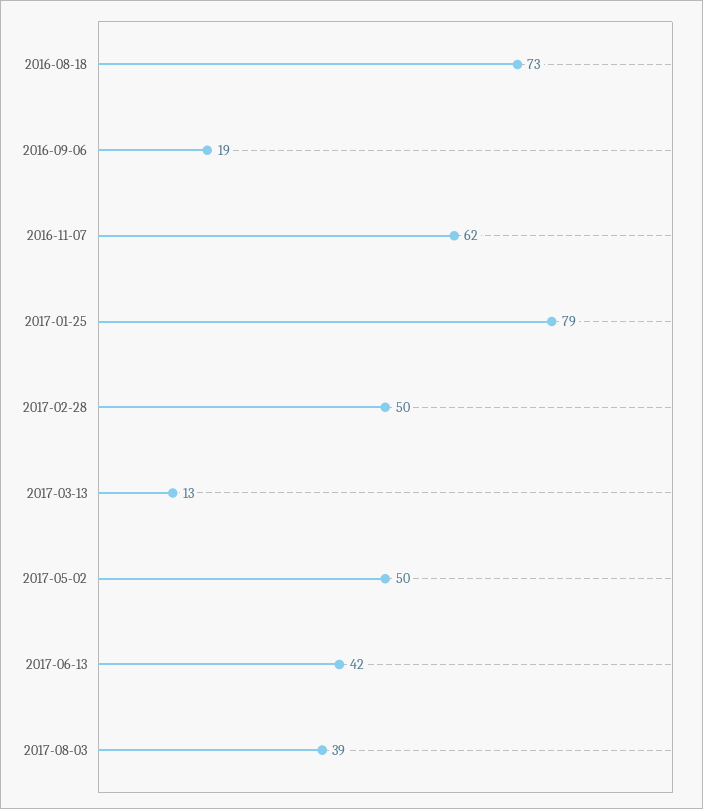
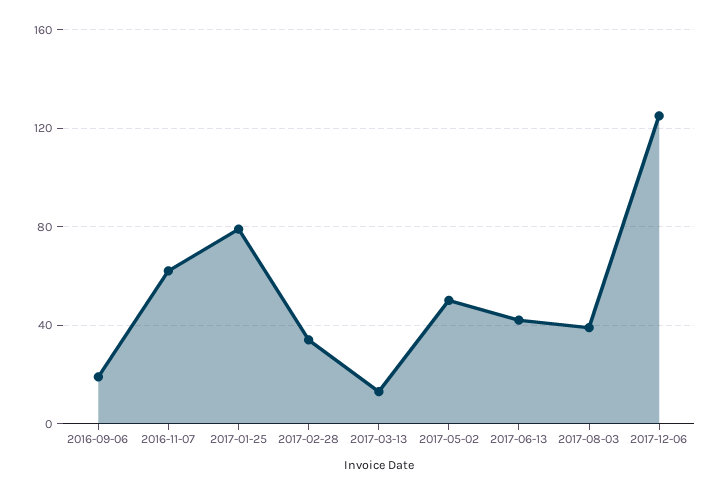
2016-08-18: 73 -> none
2017-02-28: 50 -> 35
2017-12-06: none -> 125

